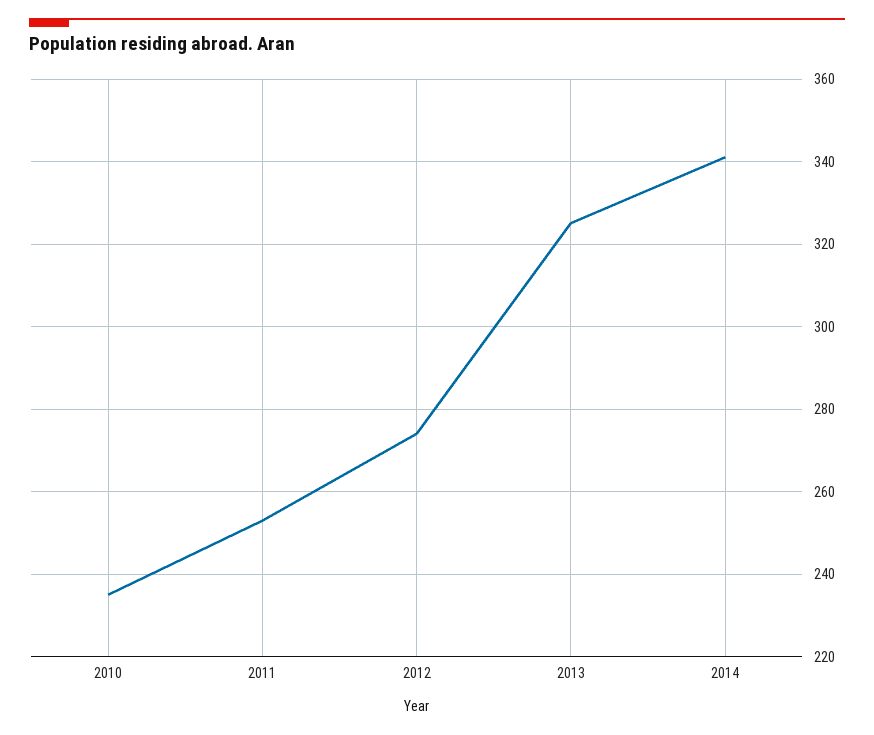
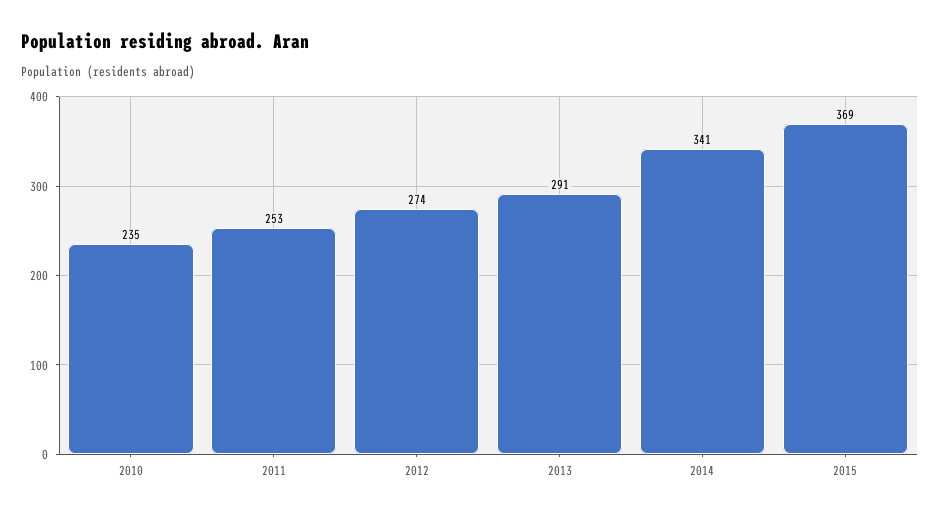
2013: 325 -> 291
2015: none -> 369

